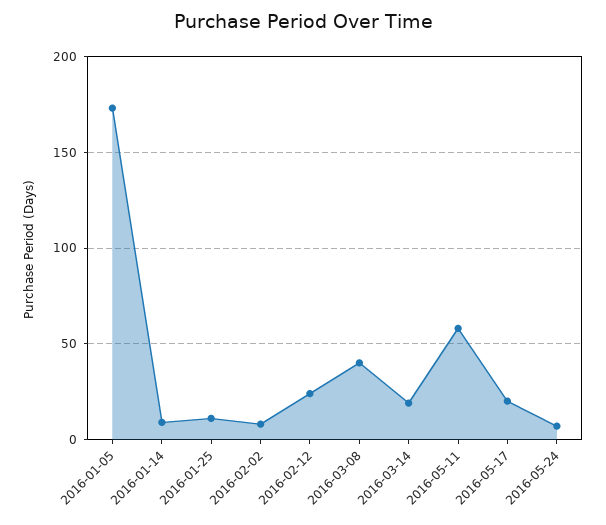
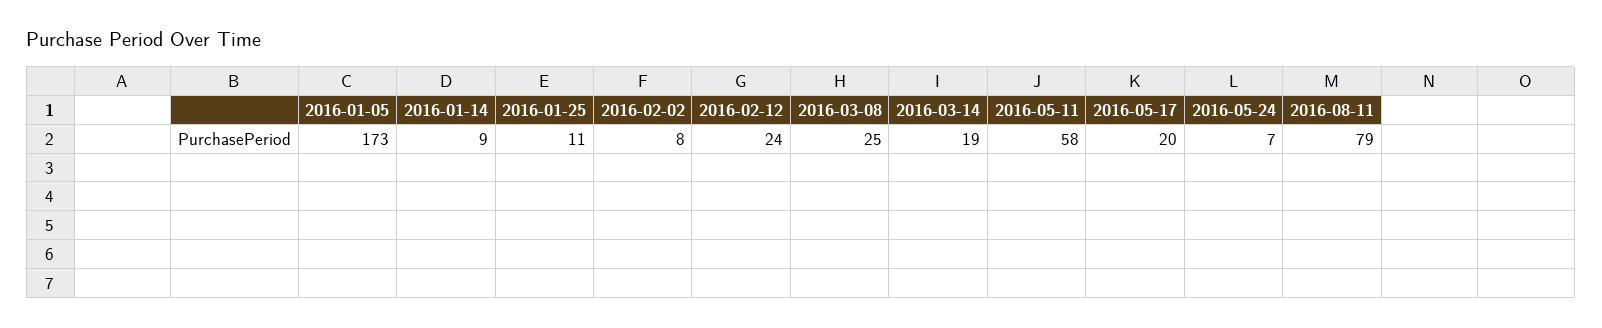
2016-03-08: 40 -> 25
2016-08-11: none -> 79

